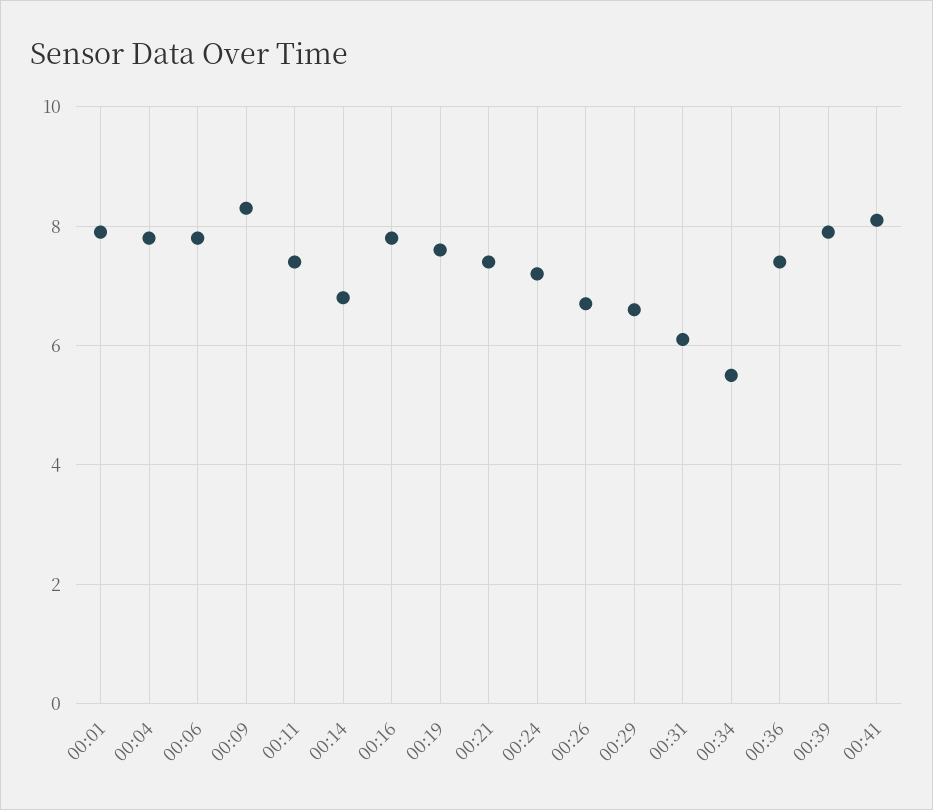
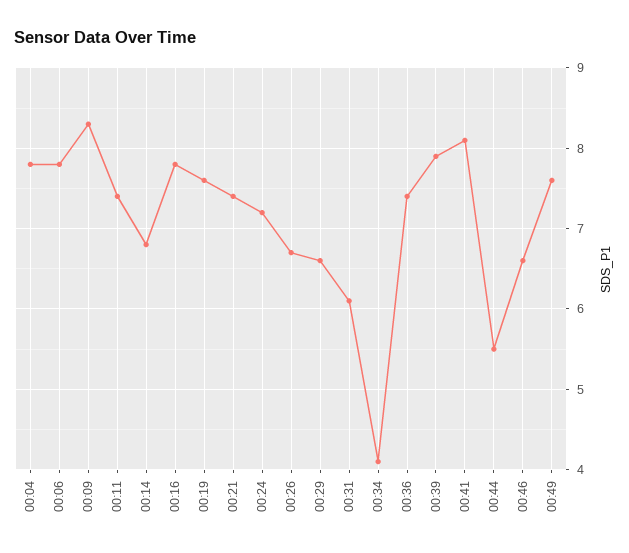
00:01: 8 -> none
00:34: 5.5 -> 4.1
00:44: none -> 5.5
00:46: none -> 6.6
00:49: none -> 7.6

